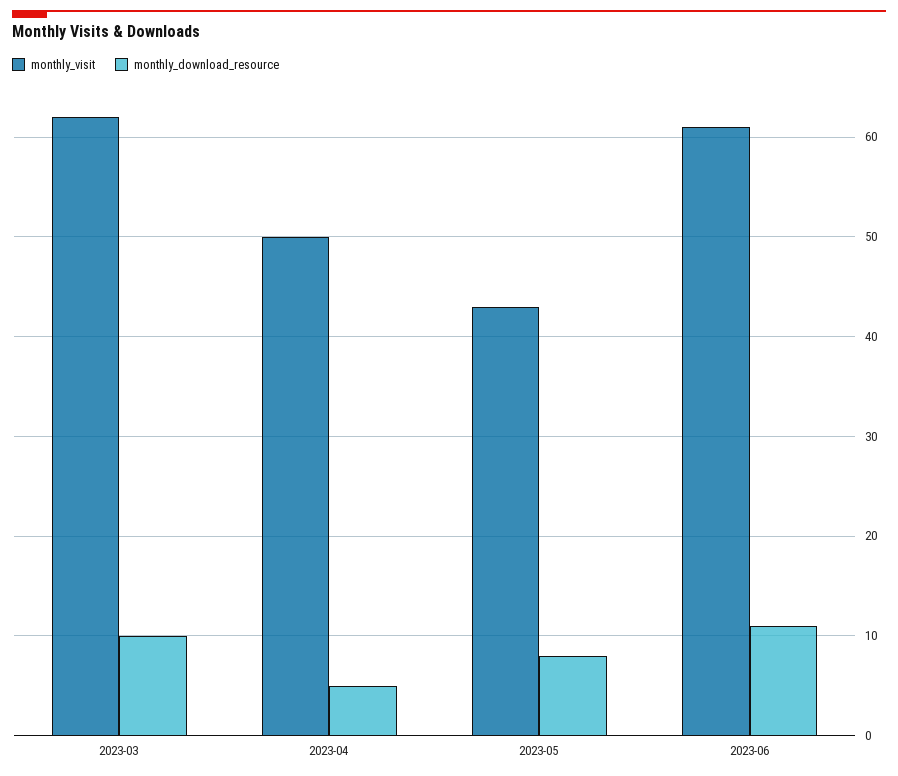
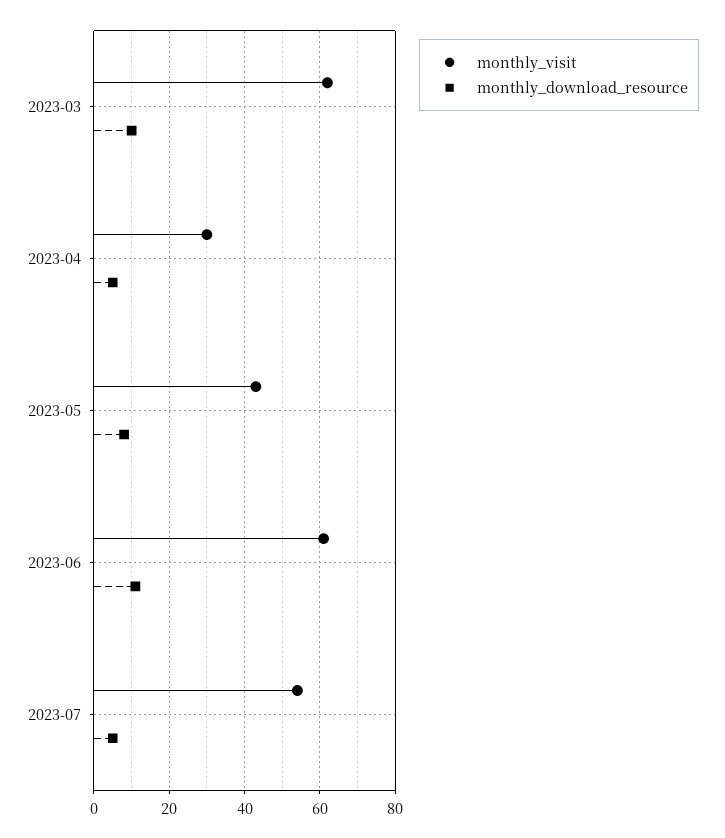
monthly_visit, 2023-04: 50 -> 30
monthly_visit, 2023-07: none -> 55
monthly_download_resource, 2023-07: none -> 5

